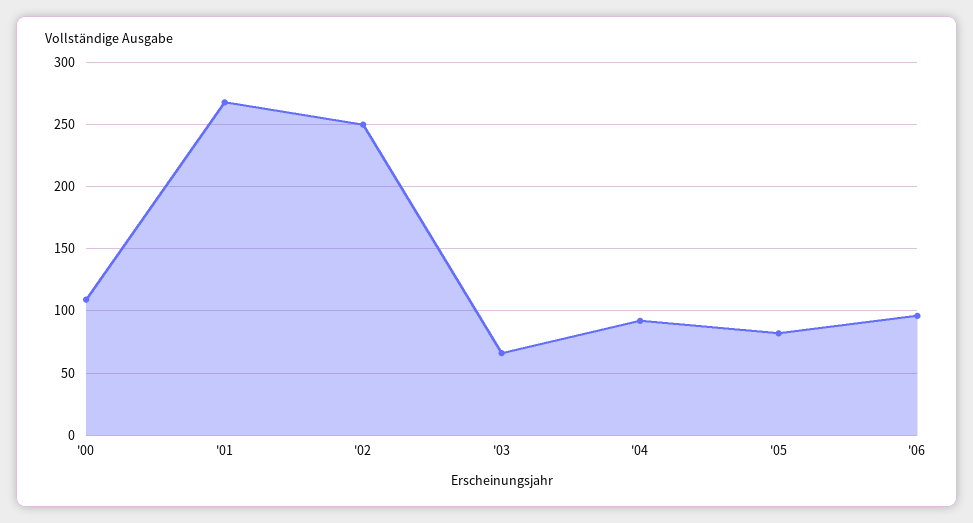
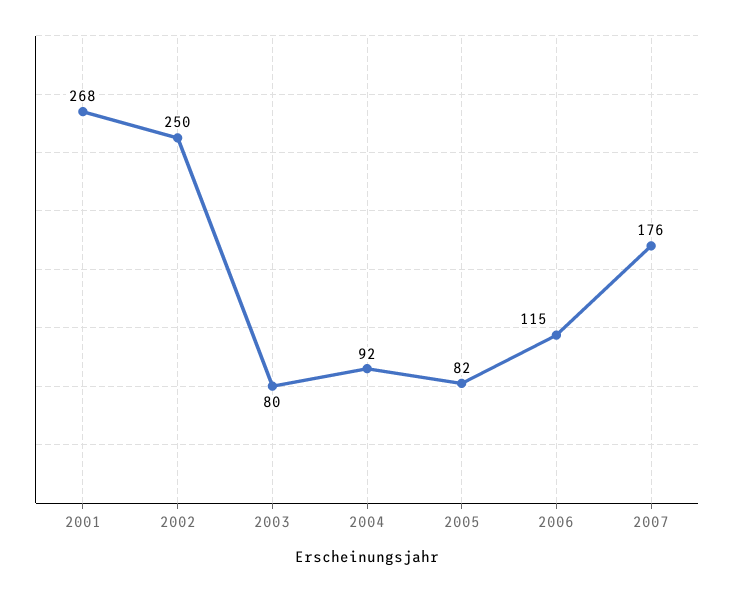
'00: 110 -> none
'03: 65 -> 80
'06: 95 -> 115
2007: none -> 176

